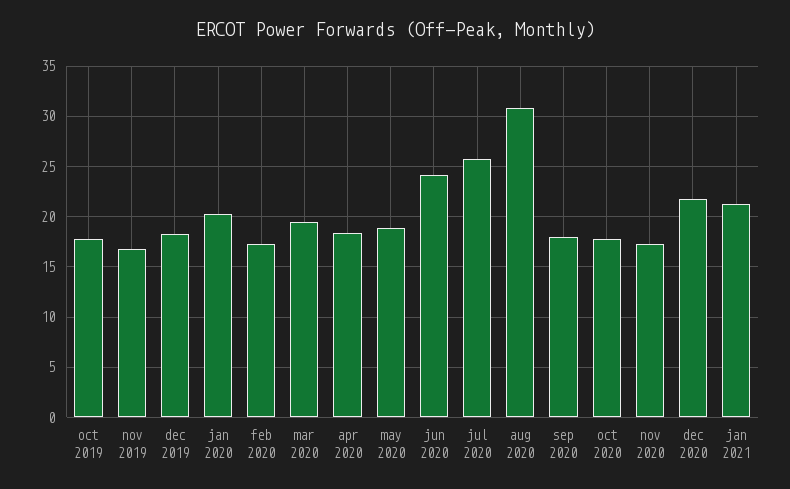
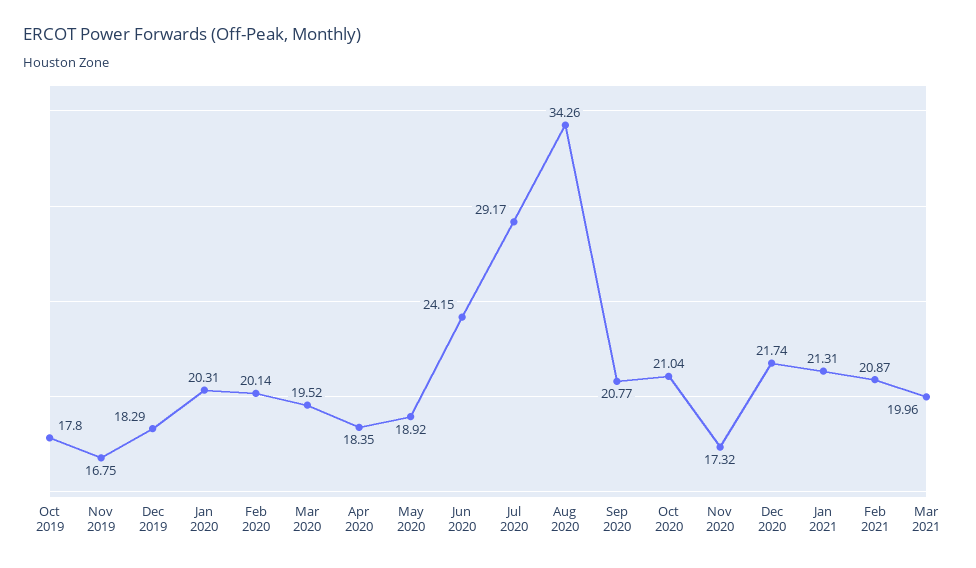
feb 2020: 17 -> 20.14
jul 2020: 26 -> 29.17
aug 2020: 31 -> 34.26
sep 2020: 18 -> 20.77
oct 2020: 18 -> 21.04
Feb 2021: none -> 20.87
Mar 2021: none -> 19.96

